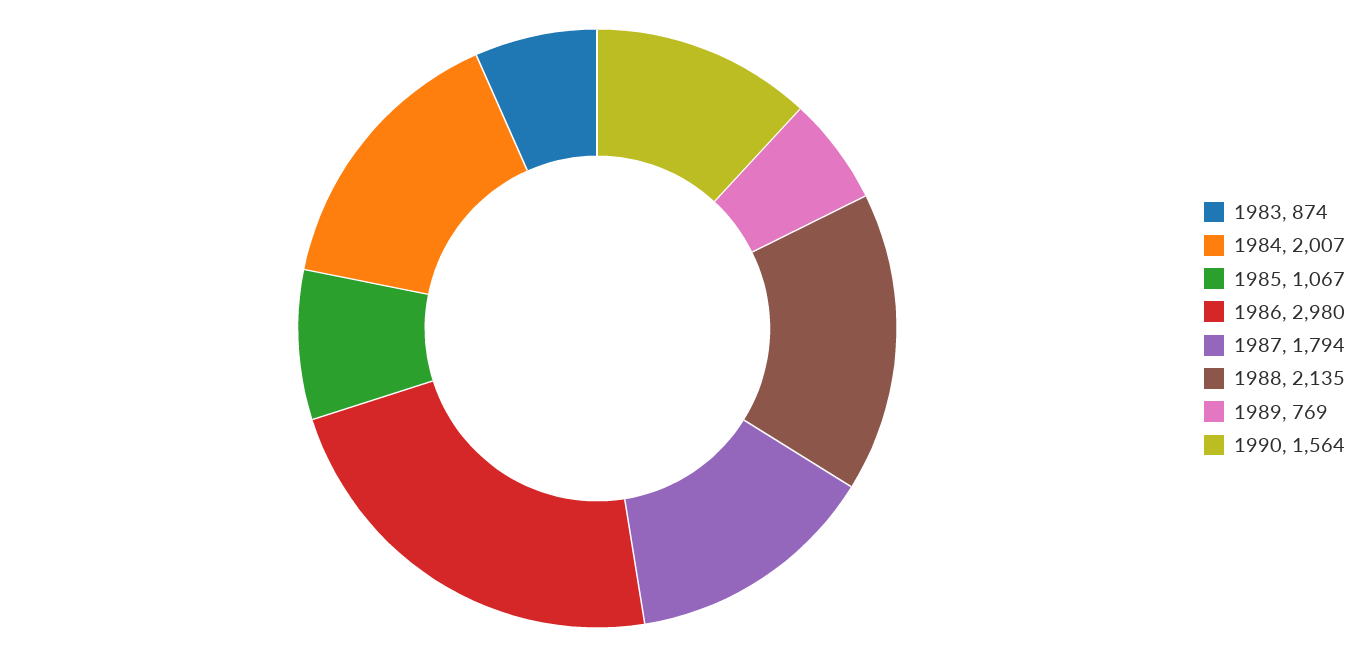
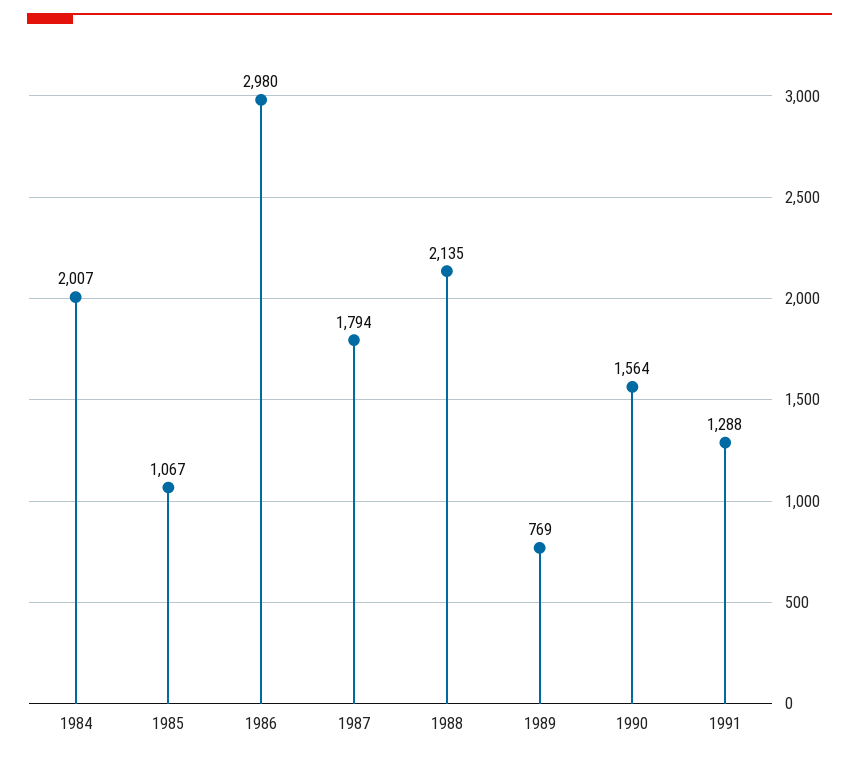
1983: 874 -> none
1991: none -> 1288

